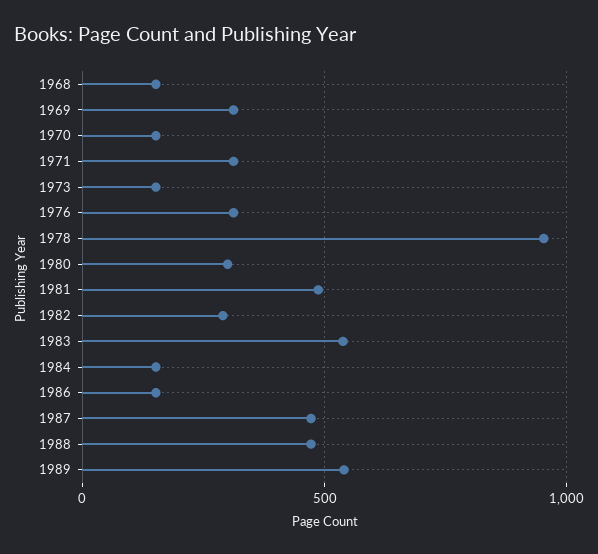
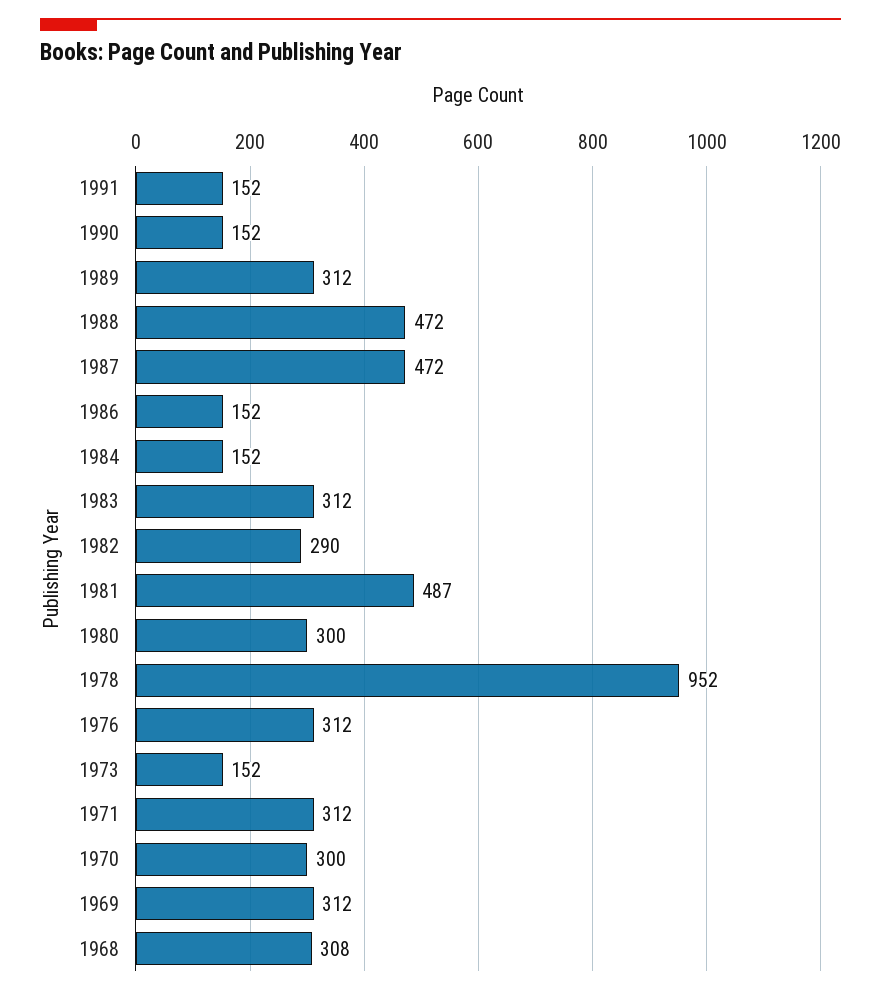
1968: 150 -> 308
1970: 150 -> 300
1983: 550 -> 312
1989: 550 -> 312
1991: none -> 152
1990: none -> 152

